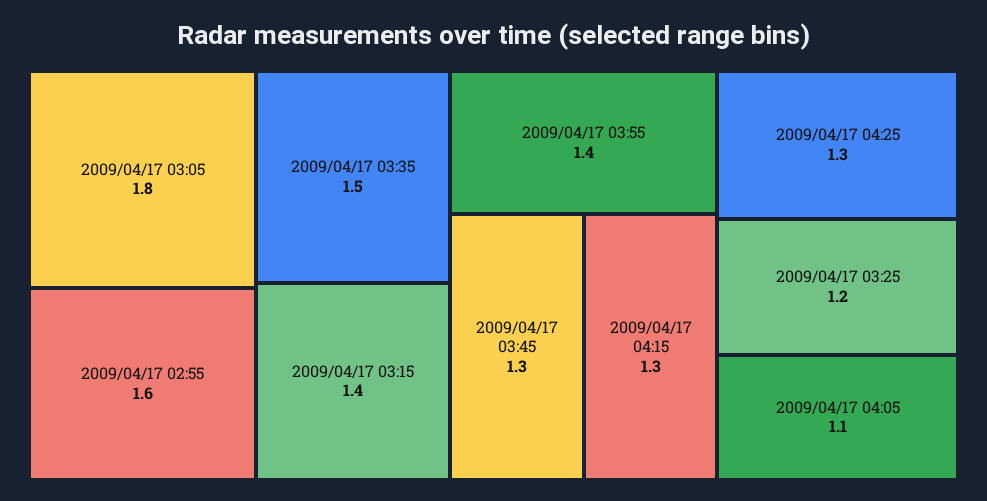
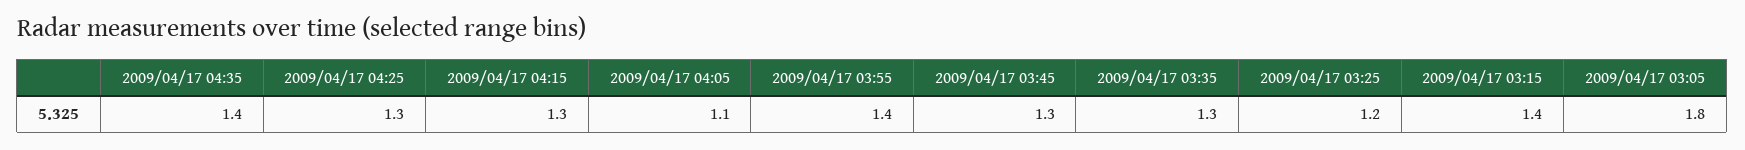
2009/04/17 02:55: 1.6 -> none
2009/04/17 03:35: 1.5 -> 1.3
2009/04/17 04:35: none -> 1.4

